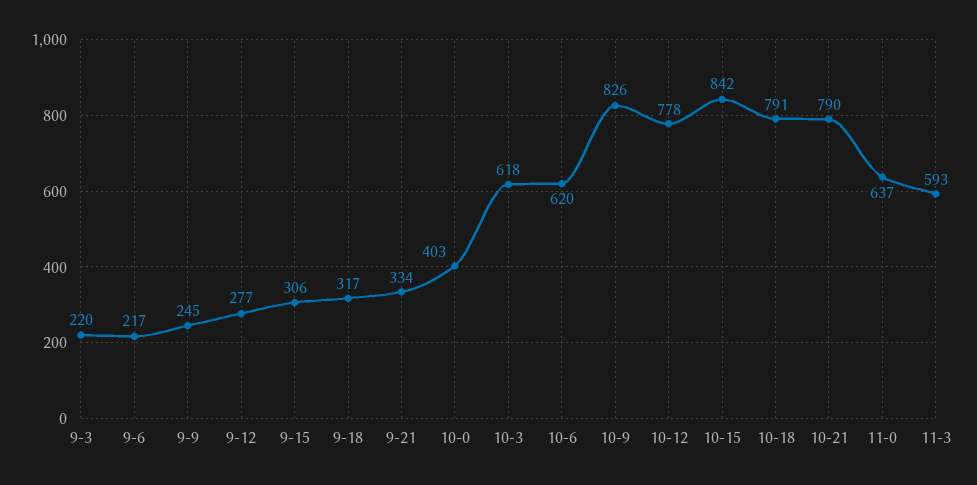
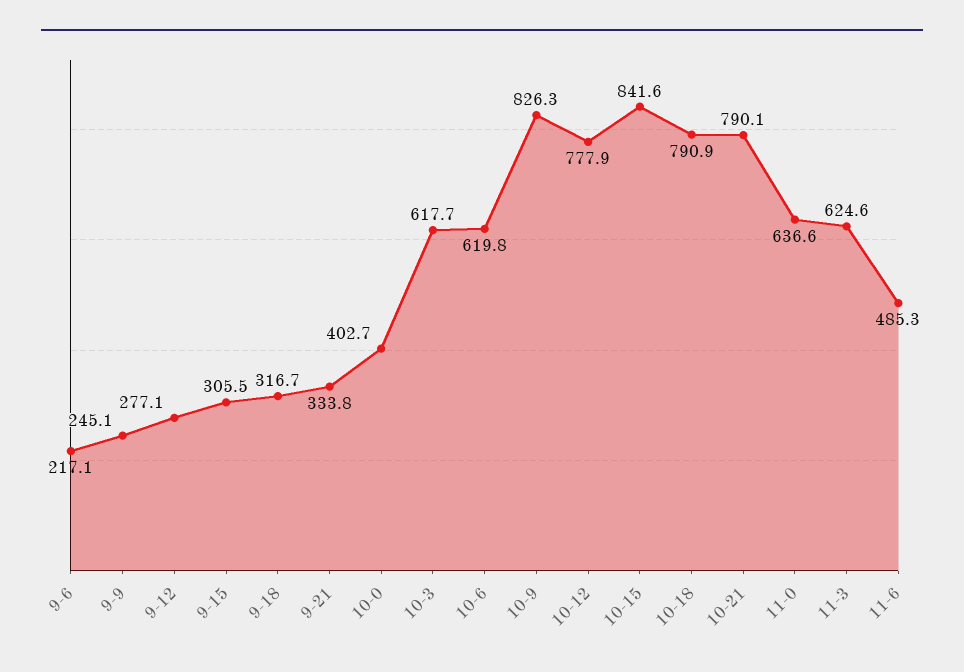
9-3: 220 -> none
11-3: 593 -> 624.6
11-6: none -> 485.3

